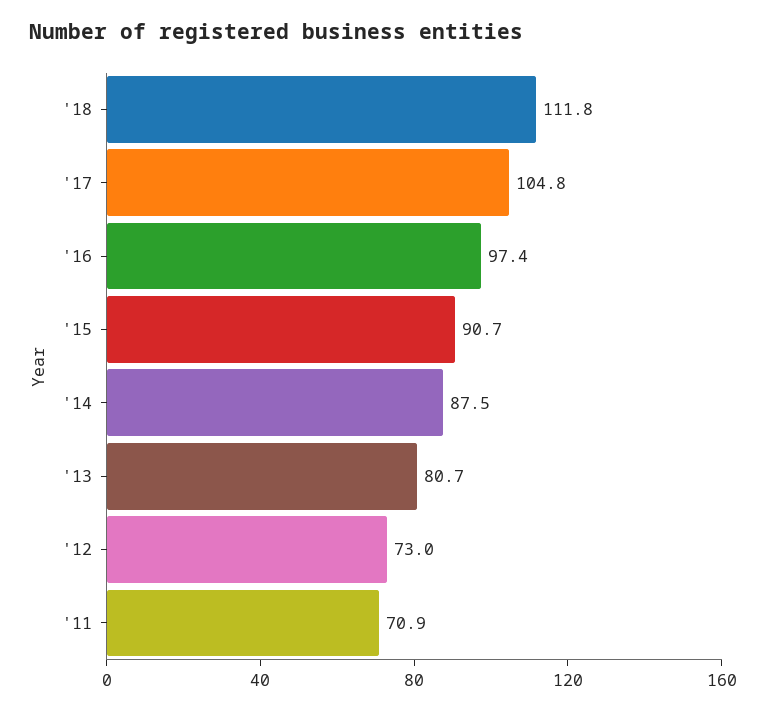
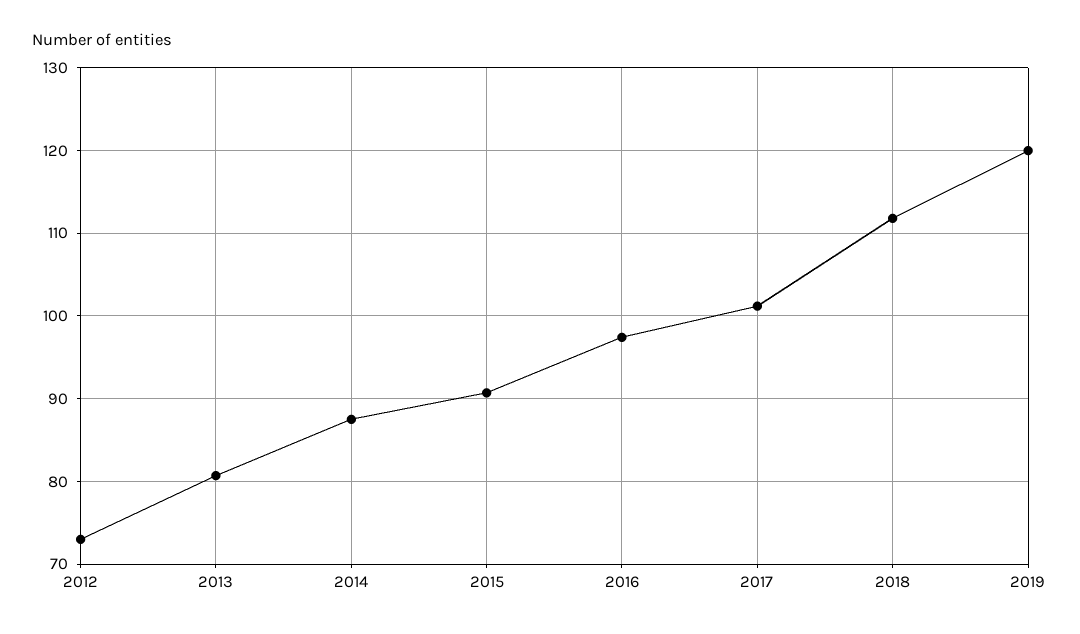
'17: 104.8 -> 101
'11: 70.9 -> none
2019: none -> 120

